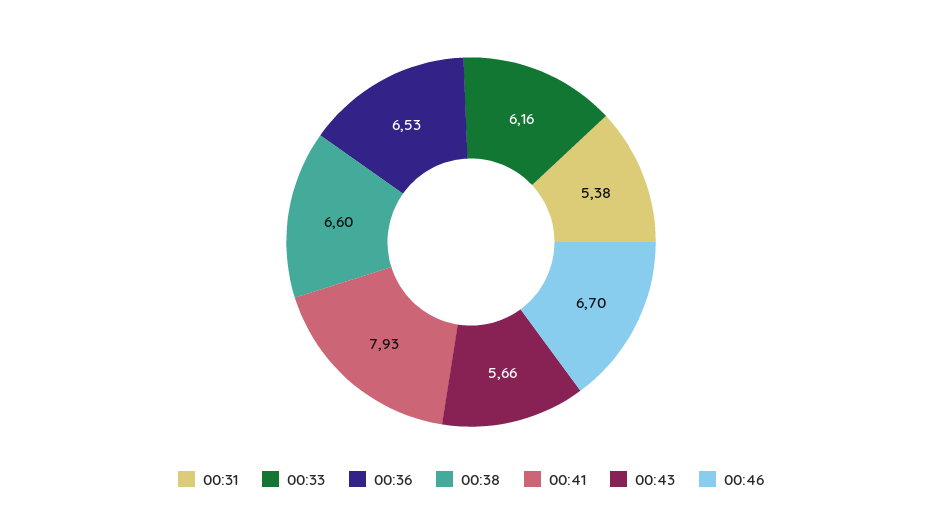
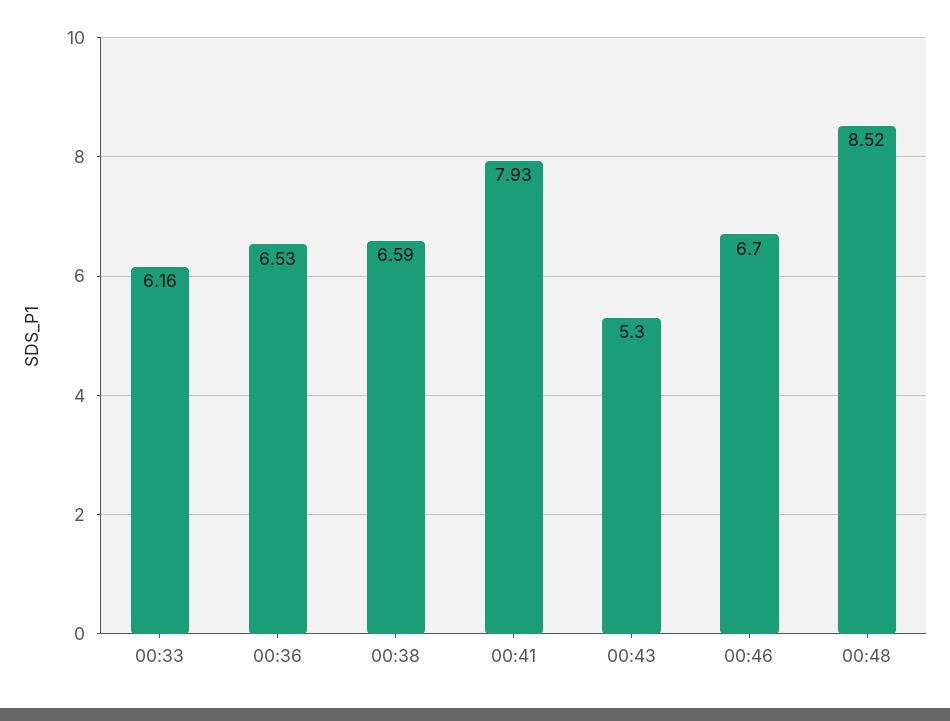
00:31: 5.38 -> none
00:38: 6.6 -> 6.59
00:43: 5.66 -> 5.3
00:48: none -> 8.52

